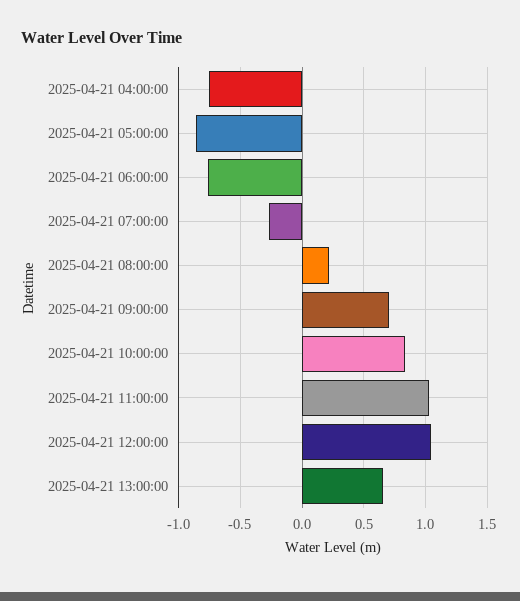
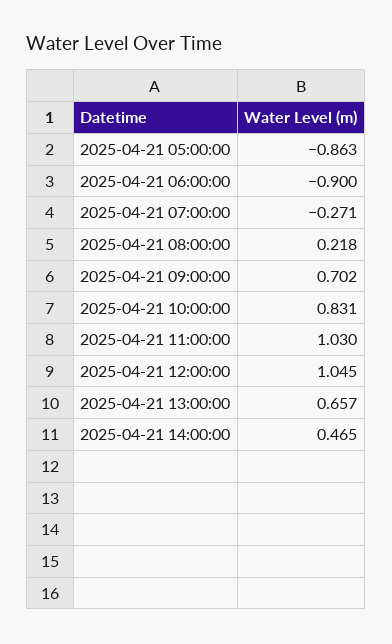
2025-04-21 04:00:00: -0.75 -> none
2025-04-21 06:00:00: -0.75 -> -0.9
2025-04-21 14:00:00: none -> 0.465

